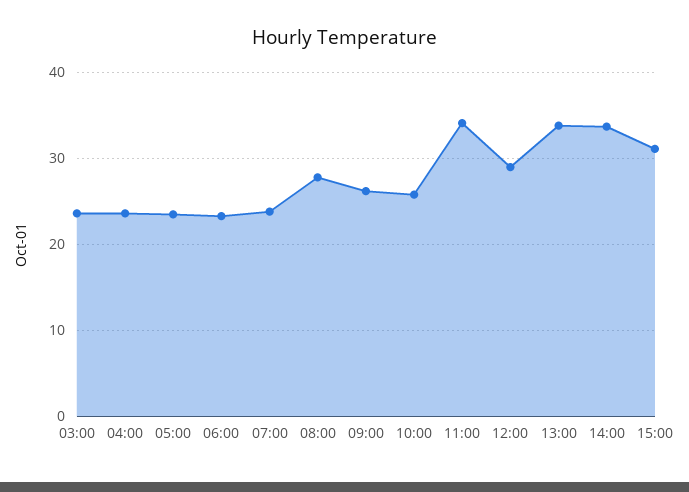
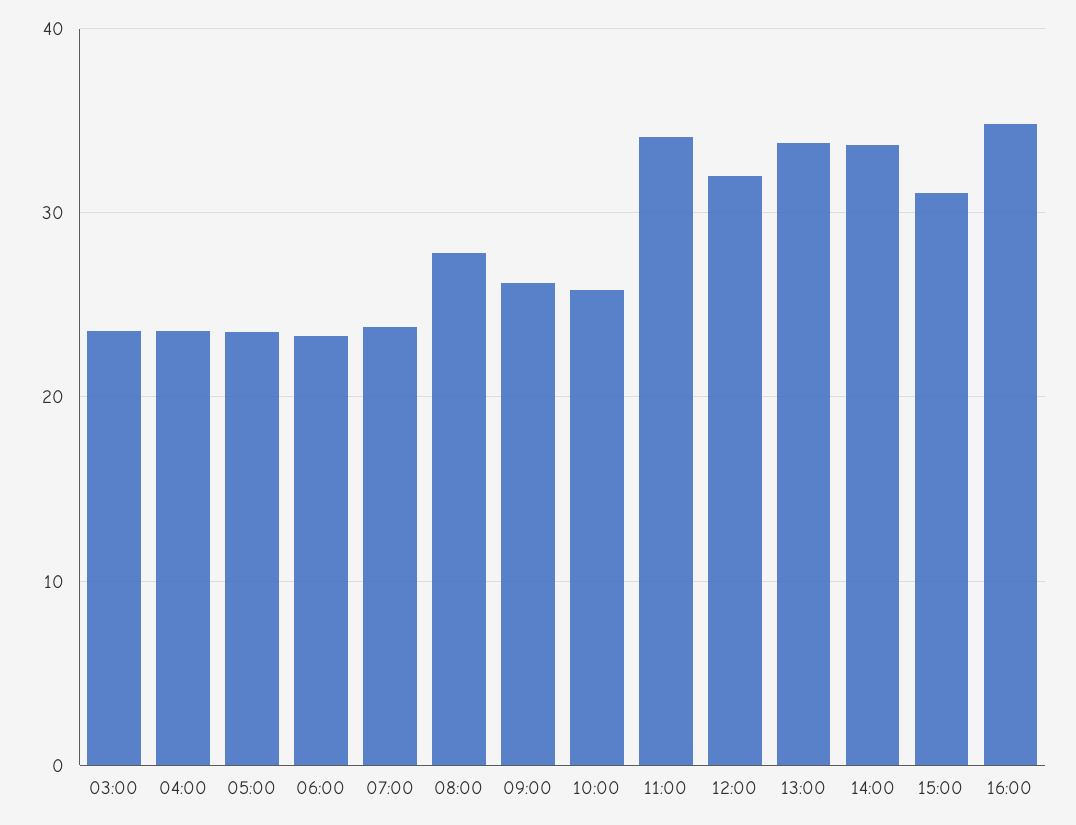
12:00: 29 -> 32
16:00: none -> 35

